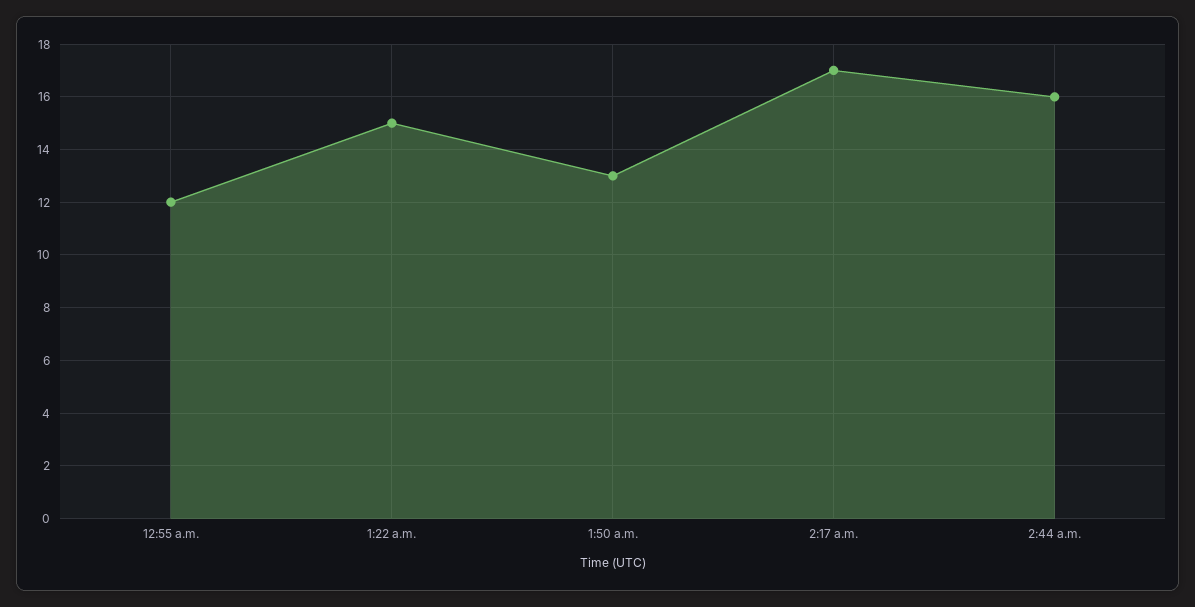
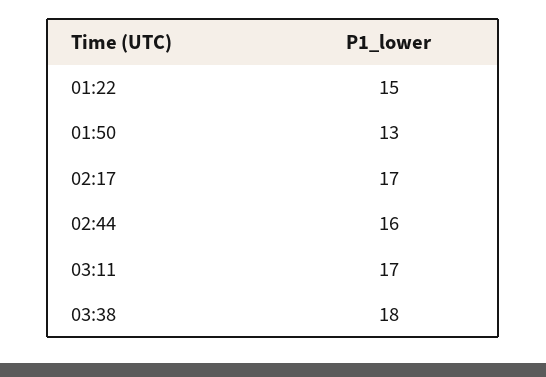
12:55 a.m.: 12 -> none
03:11: none -> 17
03:38: none -> 18

